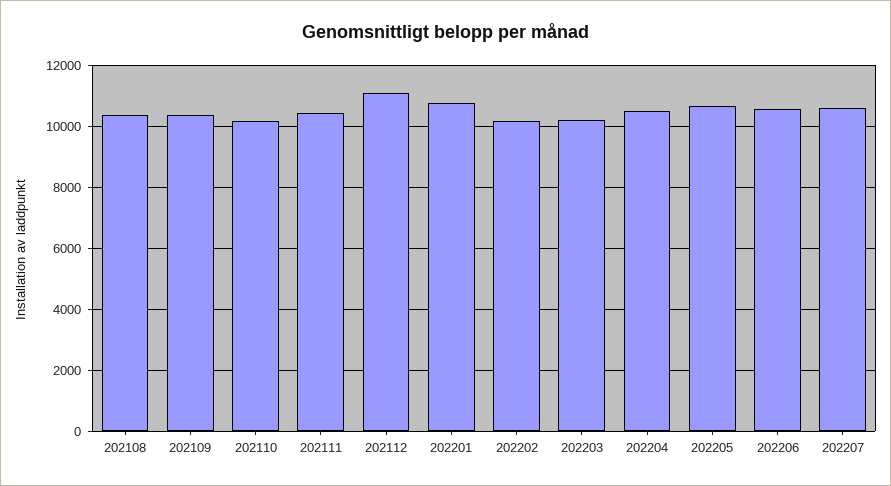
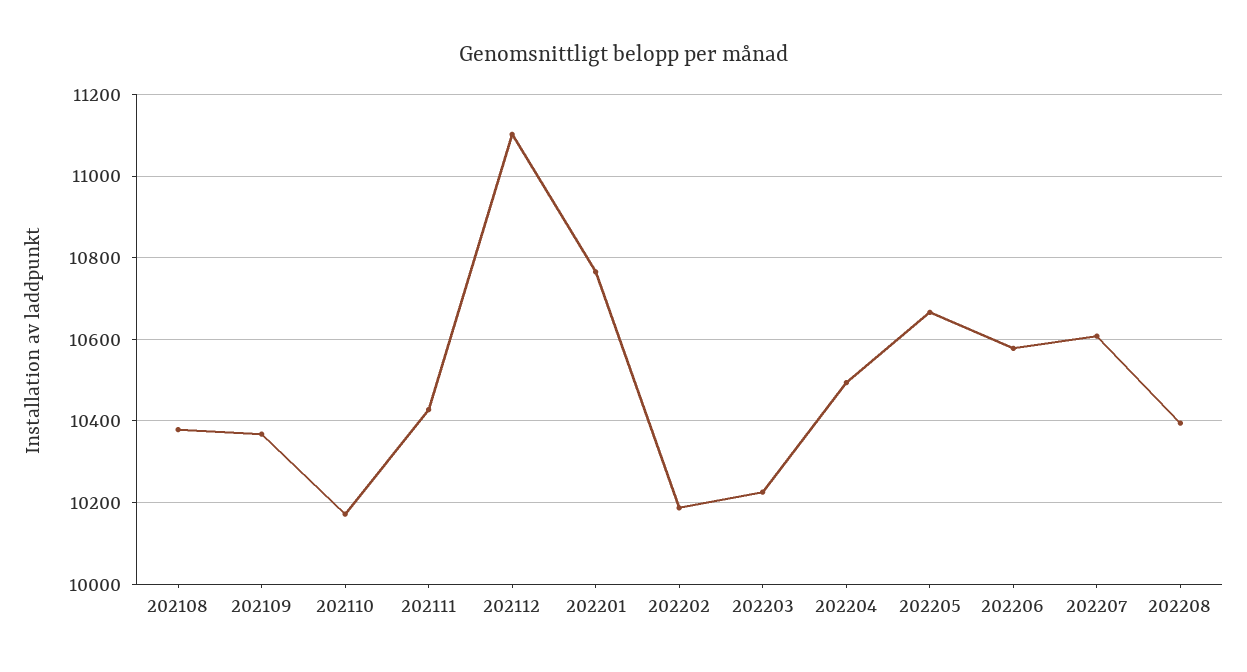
202208: none -> 10400

